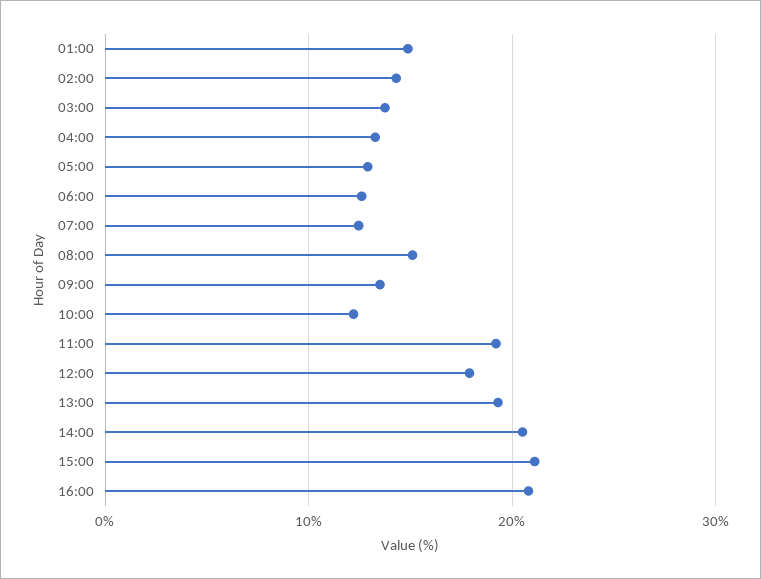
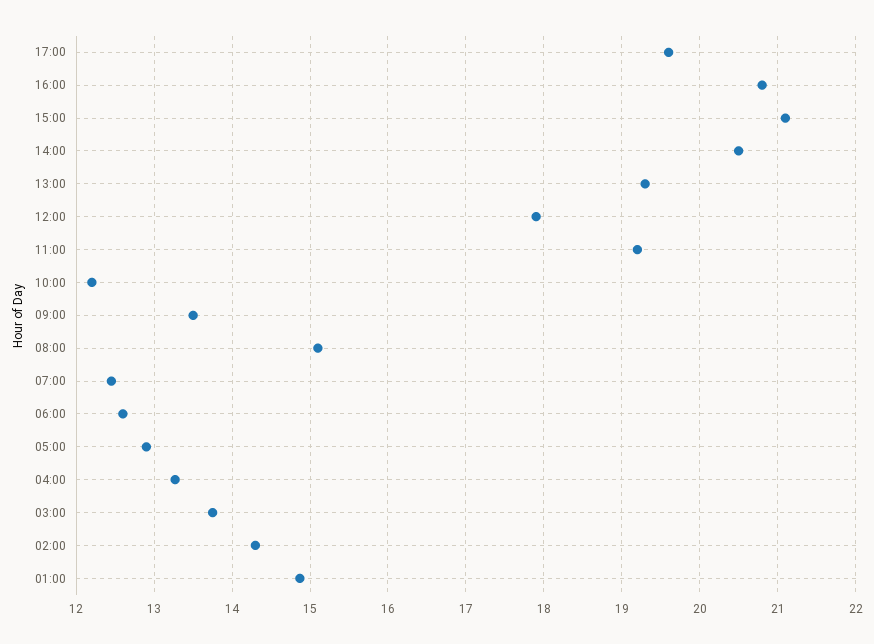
17:00: none -> 19.6

